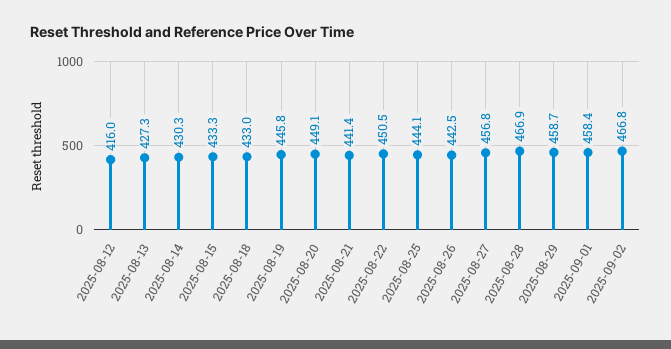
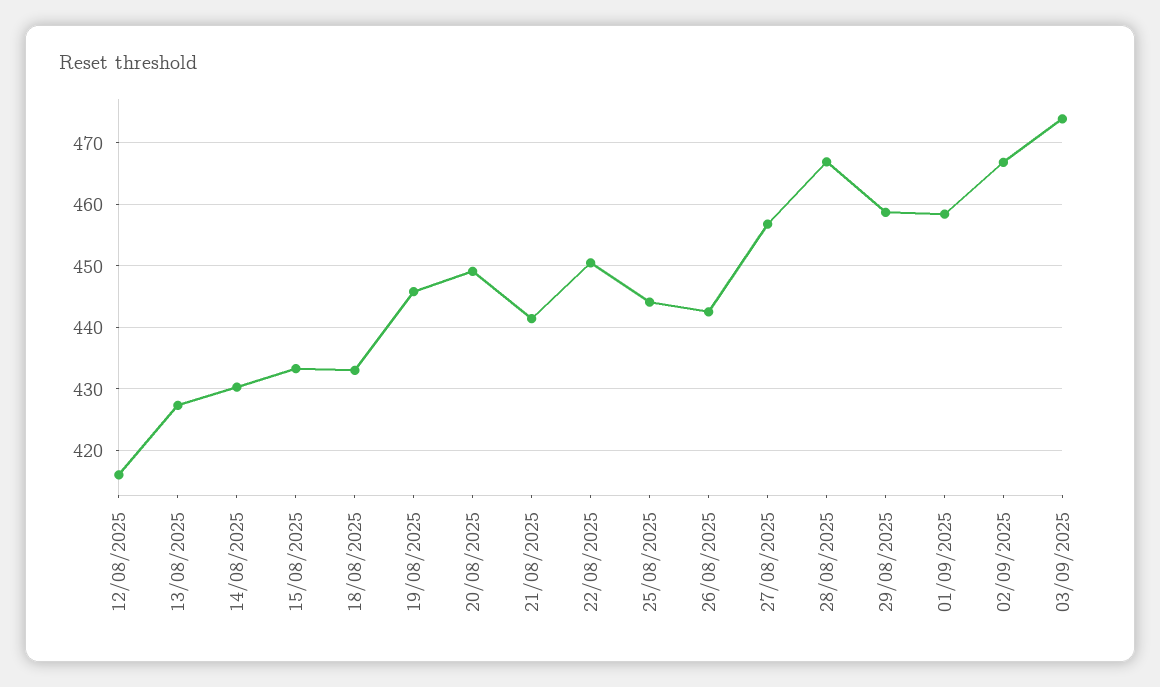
03/09/2025: none -> 474

